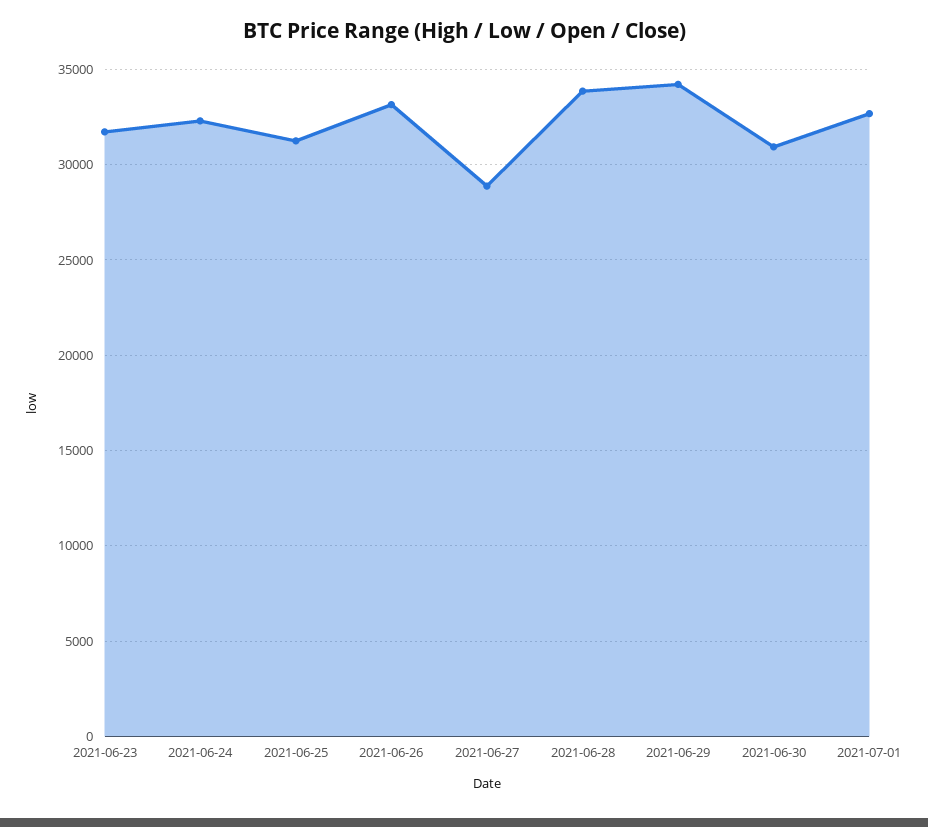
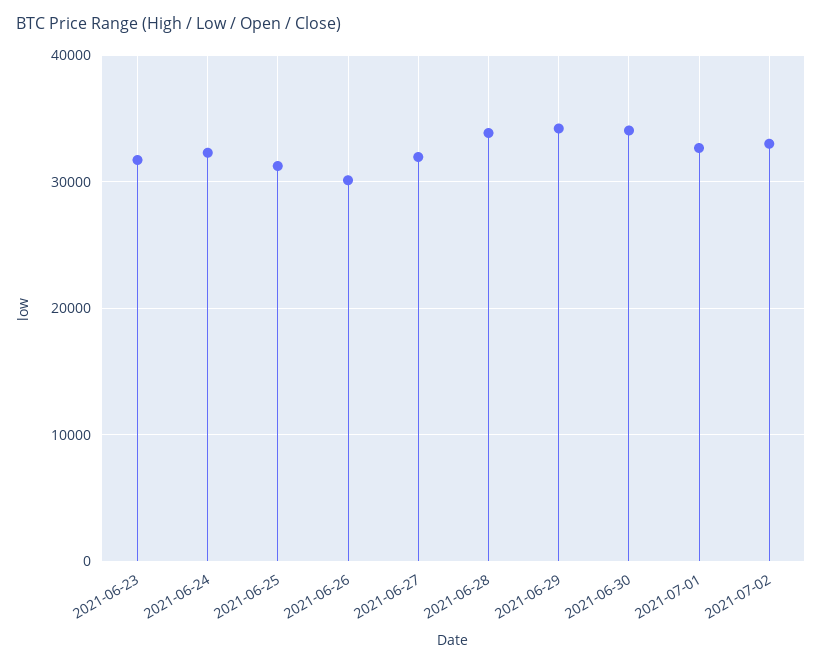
2021-06-26: 33000 -> 30000
2021-06-27: 29000 -> 32000
2021-06-30: 31000 -> 34000
2021-07-02: none -> 33000

